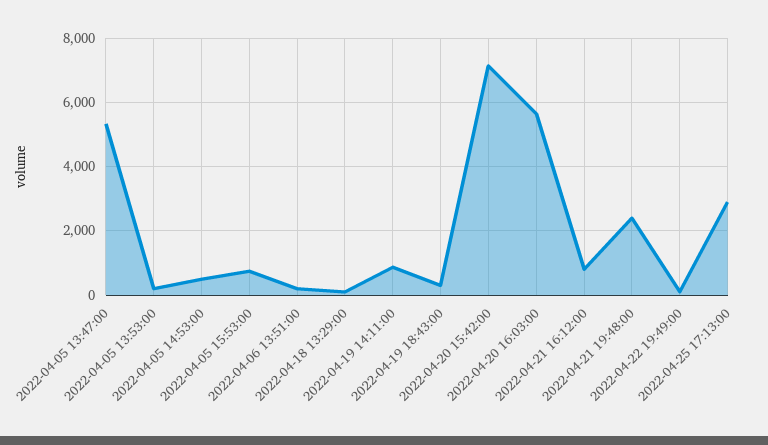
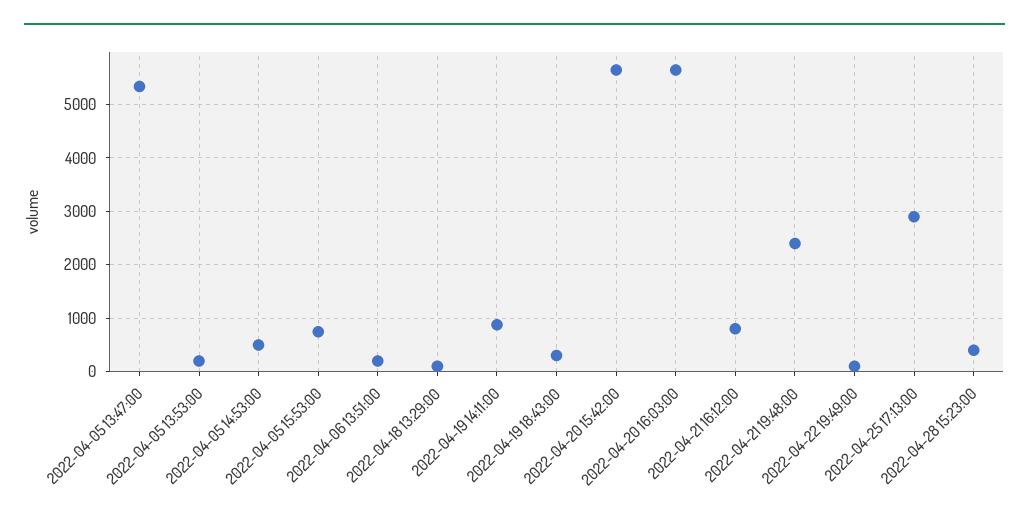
2022-04-20 15:42:00: 7200 -> 5600
2022-04-28 15:23:00: none -> 400

